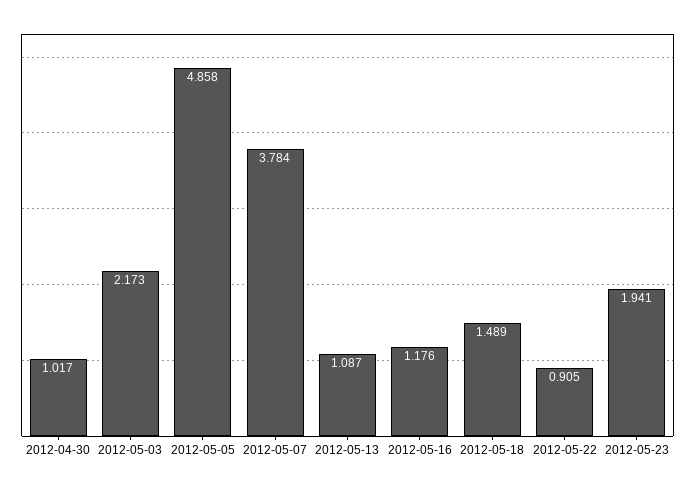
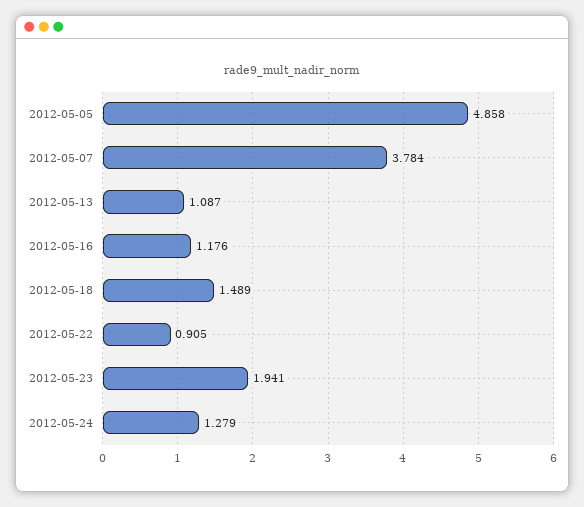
2012-04-30: 1.017 -> none
2012-05-03: 2.173 -> none
2012-05-24: none -> 1.279

